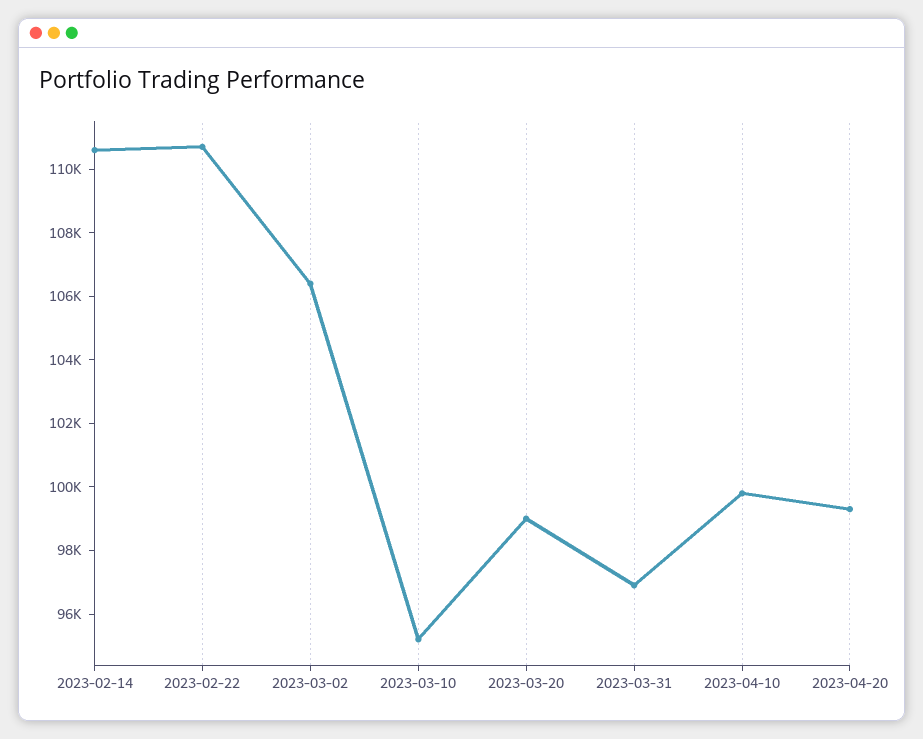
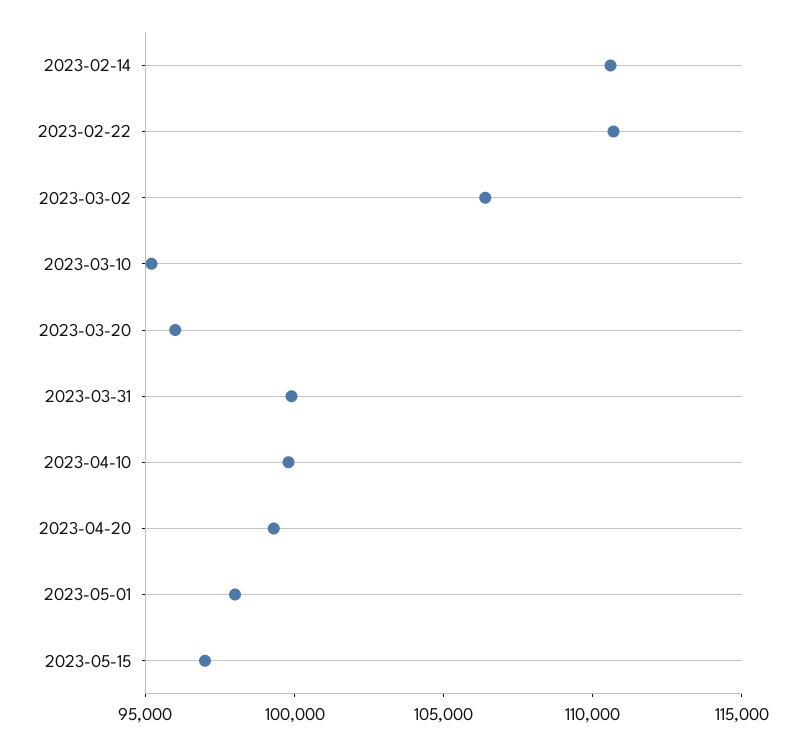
2023-03-20: 99000 -> 96000
2023-03-31: 97000 -> 100000
2023-05-01: none -> 98000
2023-05-15: none -> 97000

